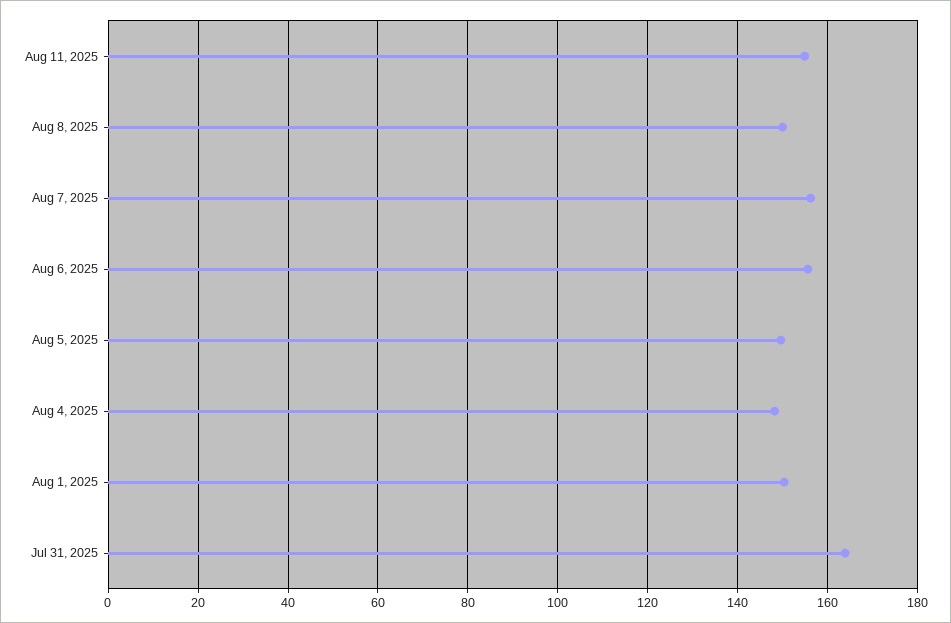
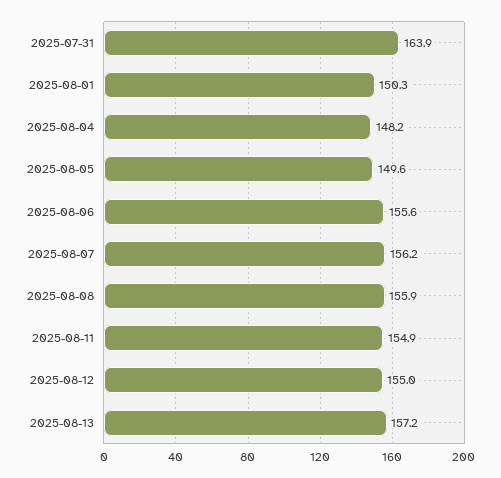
Aug 8, 2025: 150 -> 155.9
2025-08-12: none -> 155
2025-08-13: none -> 157.2

